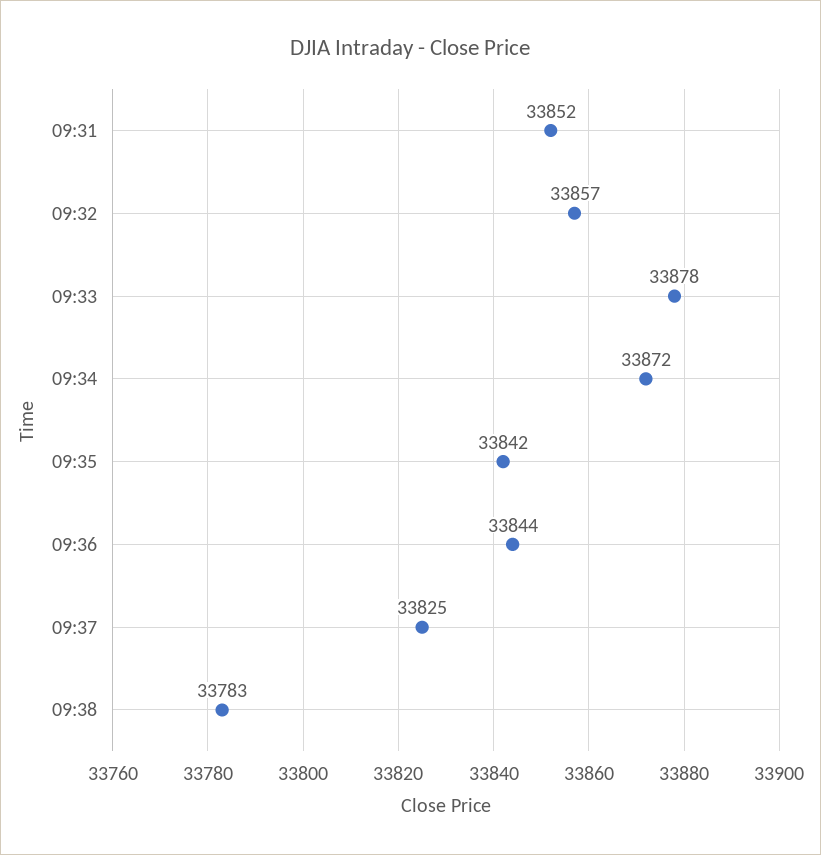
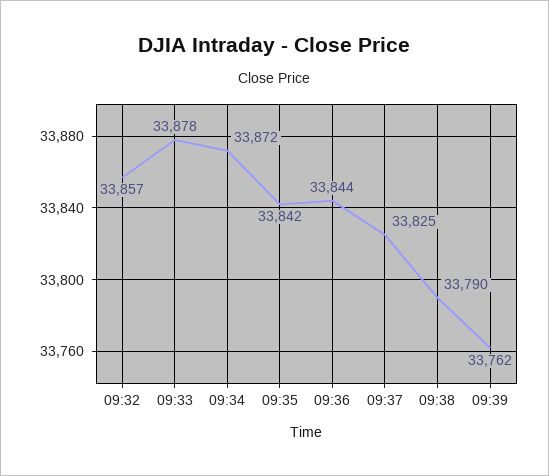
09:31: 33852 -> none
09:38: 33783 -> 33790
09:39: none -> 33762

